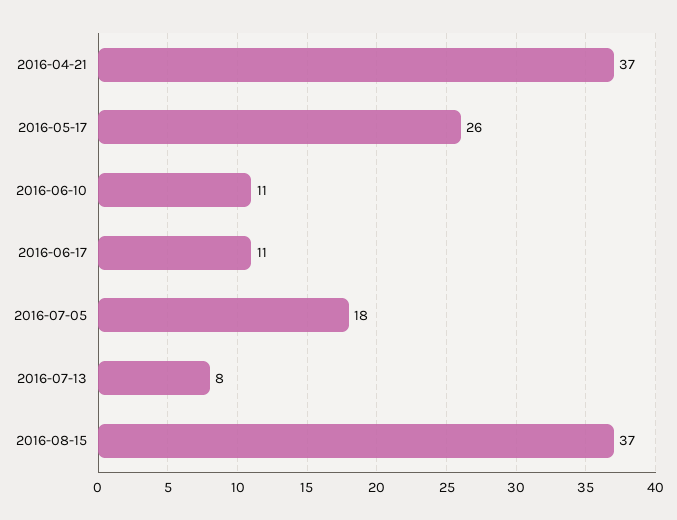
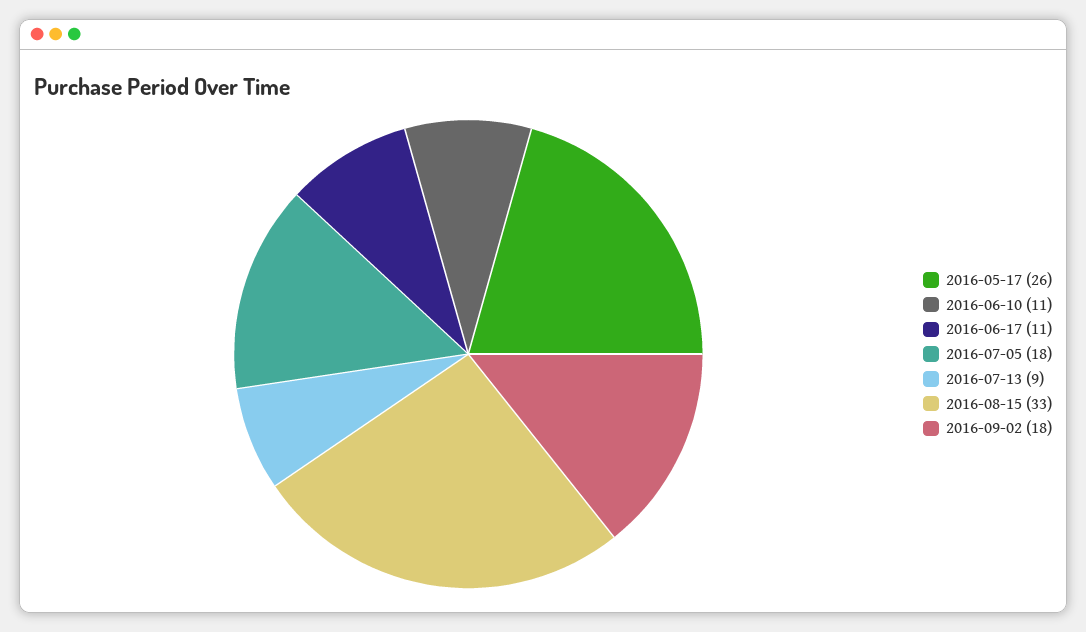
2016-04-21: 37 -> none
2016-07-13: 8 -> 9
2016-08-15: 37 -> 33
2016-09-02: none -> 18

